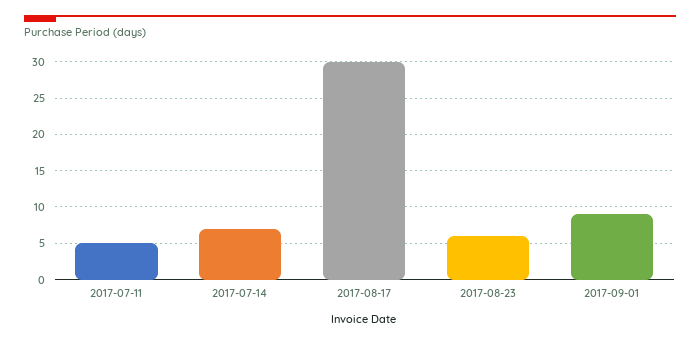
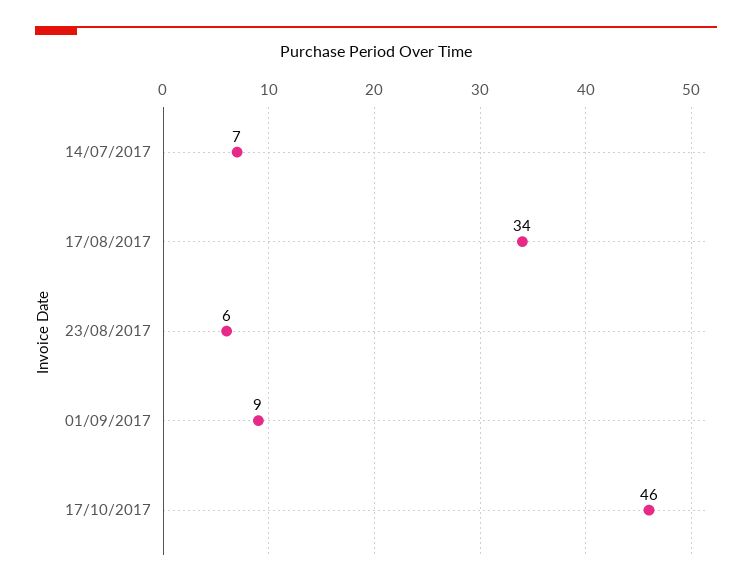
2017-07-11: 5 -> none
2017-08-17: 30 -> 34
17/10/2017: none -> 46

